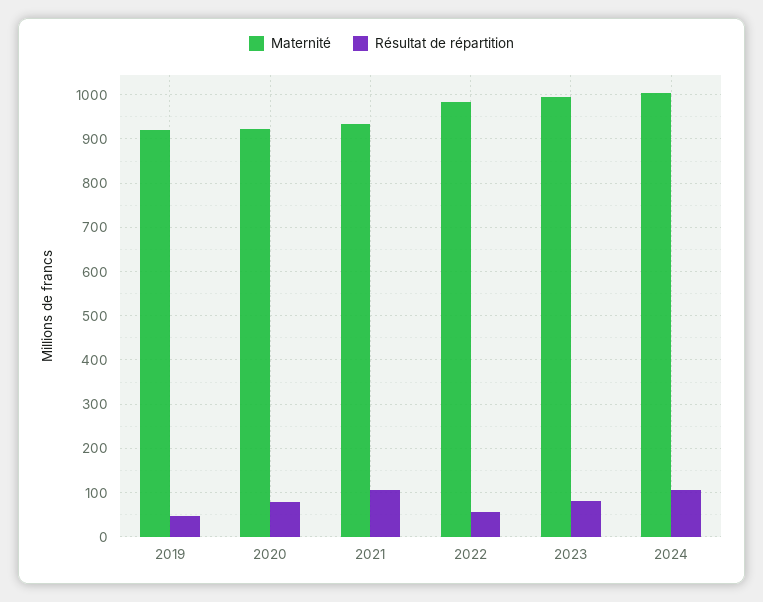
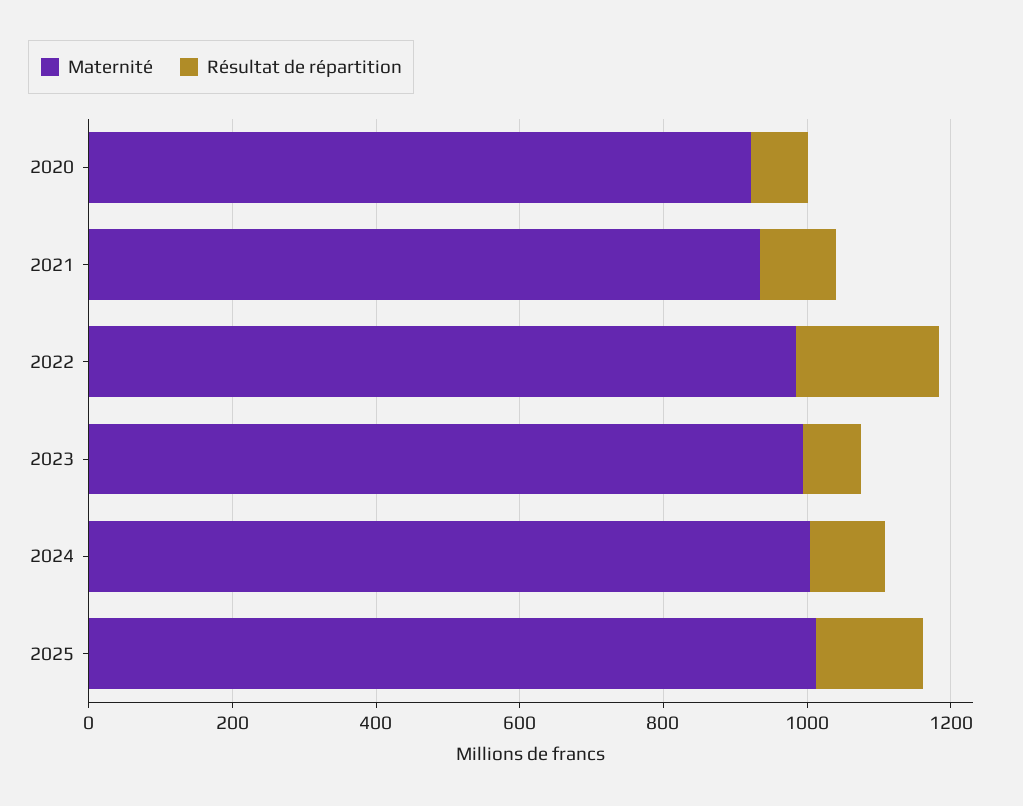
Maternité, 2019: 920 -> none
Résultat de répartition, 2019: 40 -> none
Résultat de répartition, 2022: 60 -> 200
Maternité, 2025: none -> 1000
Résultat de répartition, 2025: none -> 150

